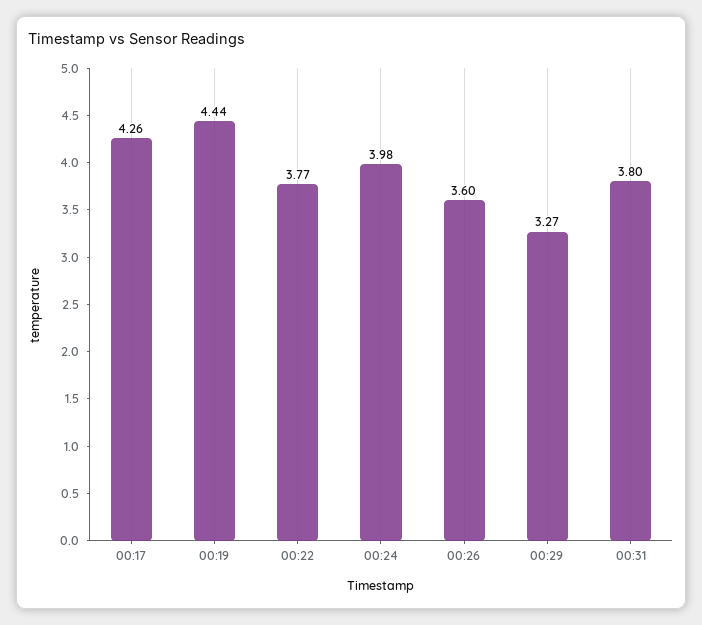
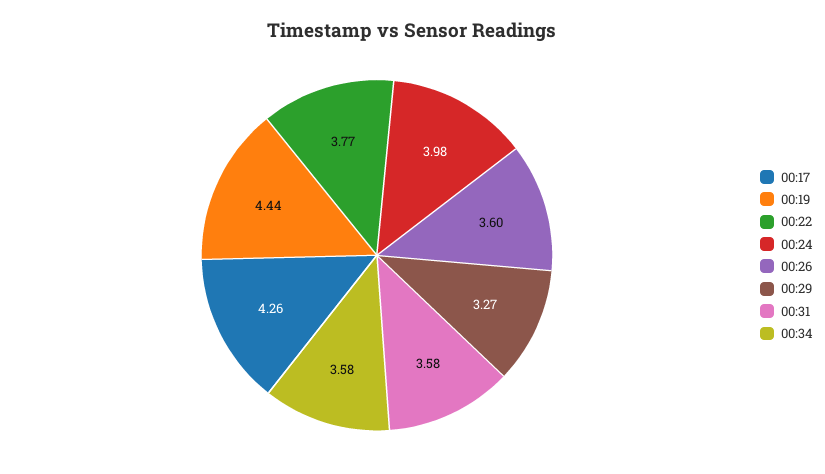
00:31: 3.8 -> 3.58
00:34: none -> 3.58

